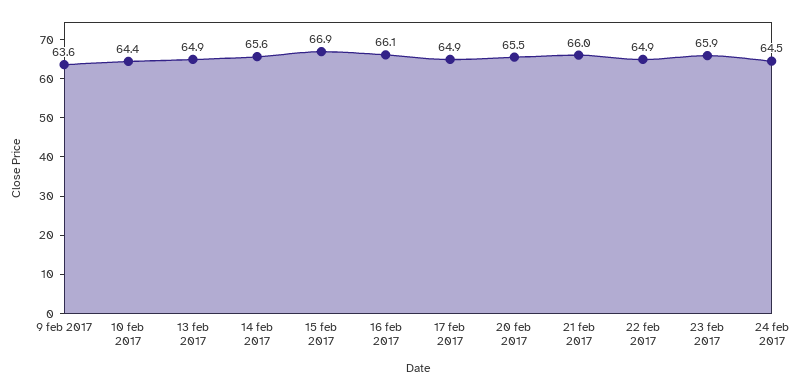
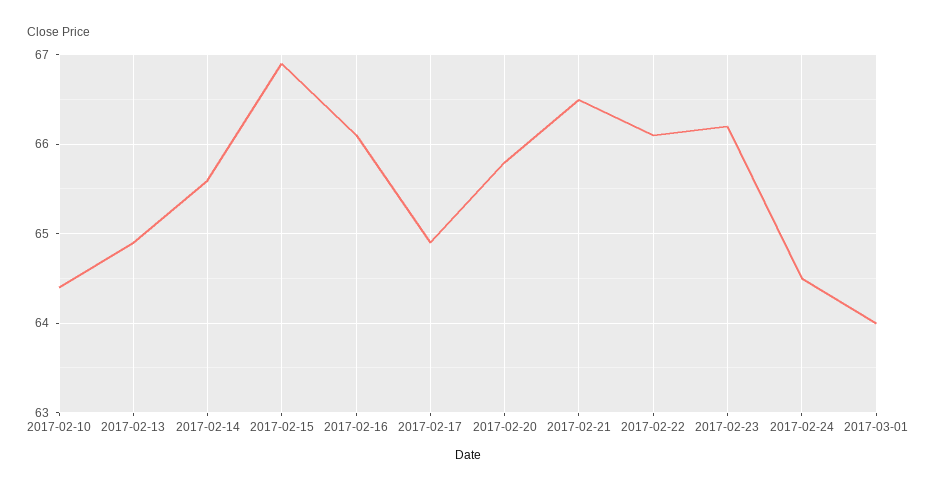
9 feb 2017: 63.6 -> none
20 feb 2017: 65.5 -> 65.8
21 feb 2017: 66 -> 66.5
22 feb 2017: 64.9 -> 66.1
23 feb 2017: 65.9 -> 66.2
2017-03-01: none -> 64

